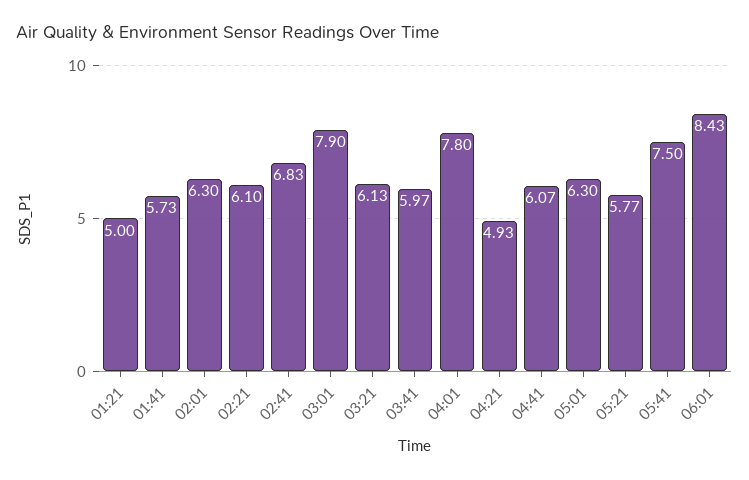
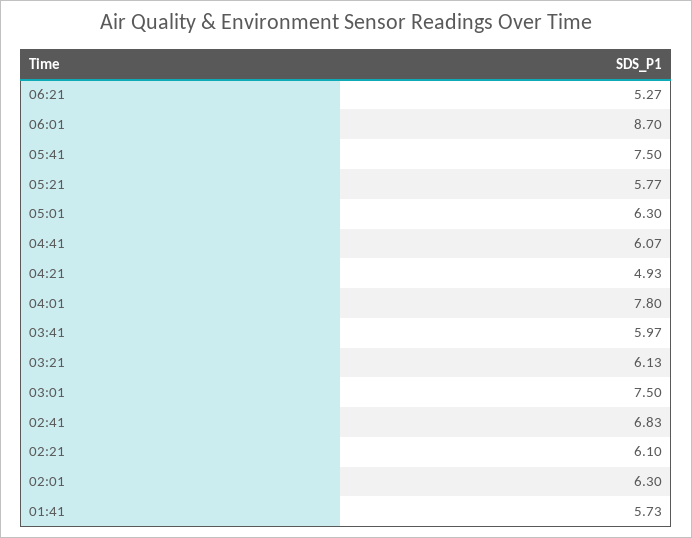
01:21: 5 -> none
03:01: 7.9 -> 7.5
06:01: 8.43 -> 8.7
06:21: none -> 5.27

